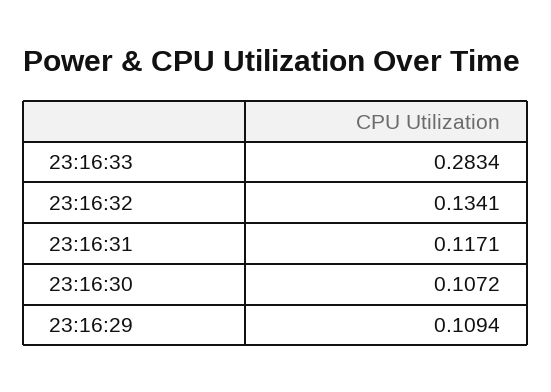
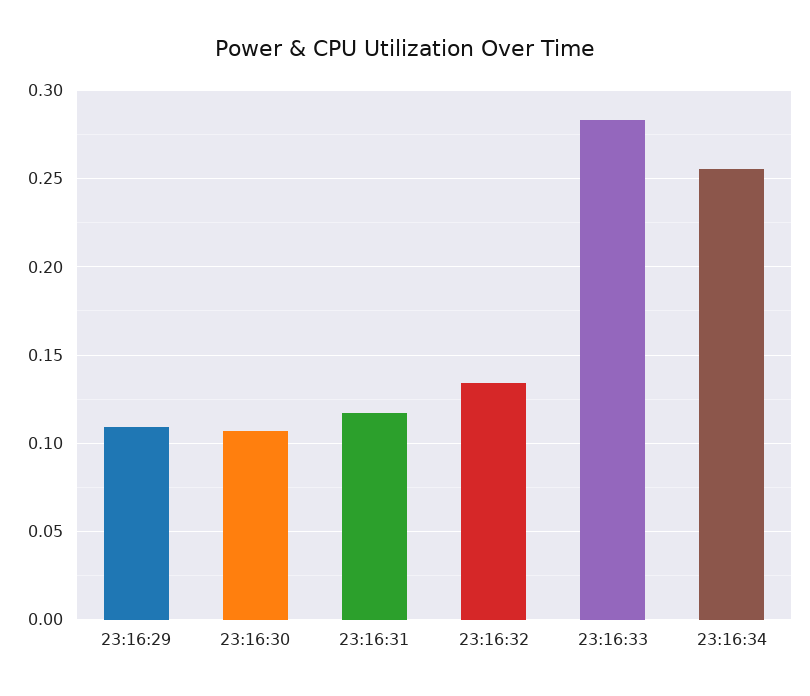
23:16:34: none -> 0.255

